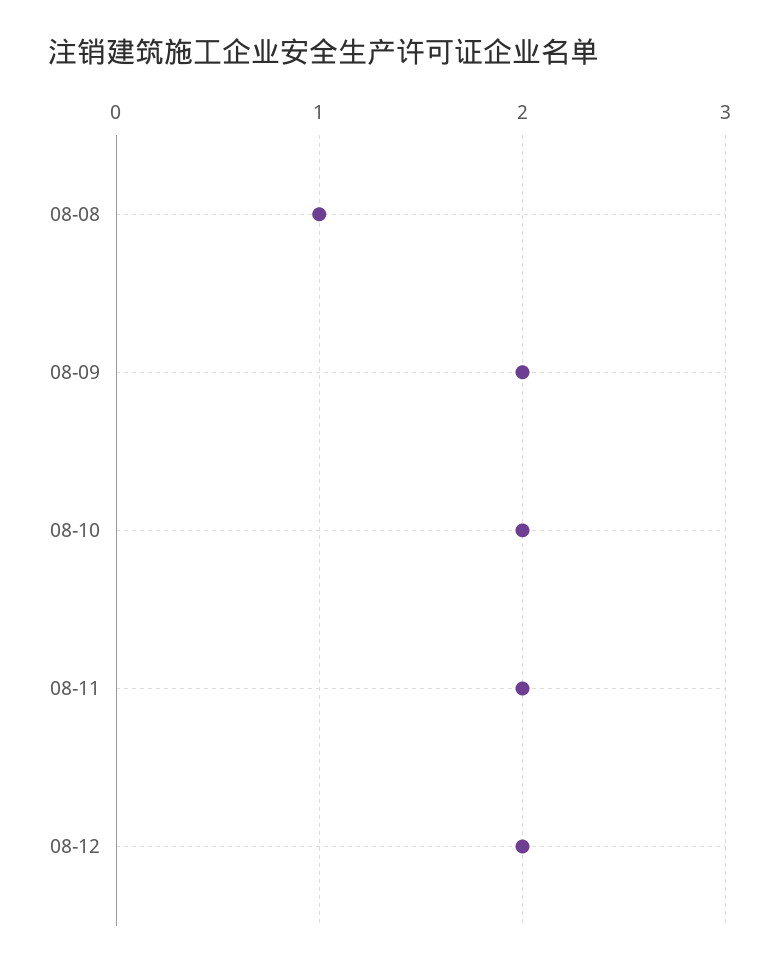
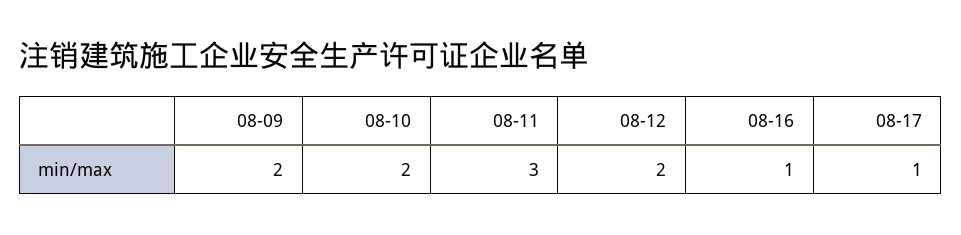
08-08: 1 -> none
08-11: 2 -> 3
08-16: none -> 1
08-17: none -> 1

